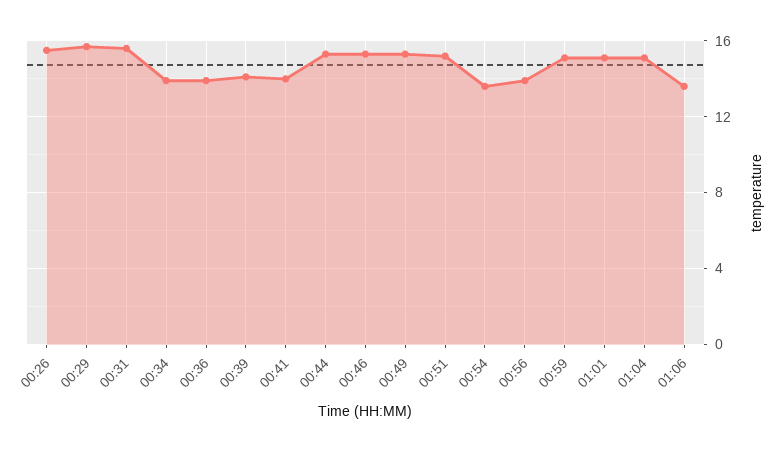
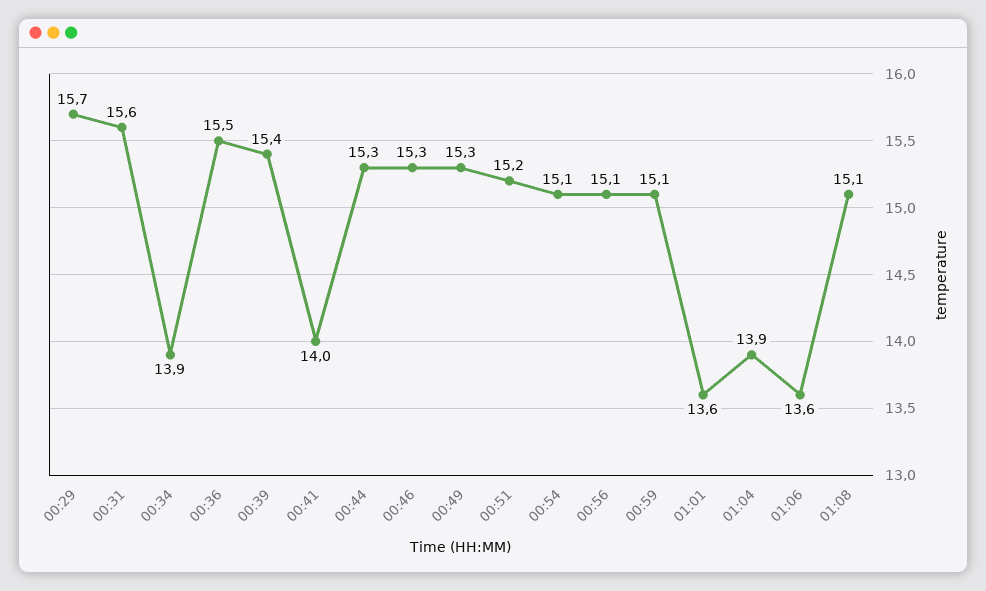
00:26: 15.5 -> none
00:36: 14 -> 15.5
00:39: 14 -> 15.4
00:54: 13.5 -> 15.1
00:56: 14 -> 15.1
01:01: 15 -> 13.6
01:04: 15 -> 13.9
01:08: none -> 15.1

